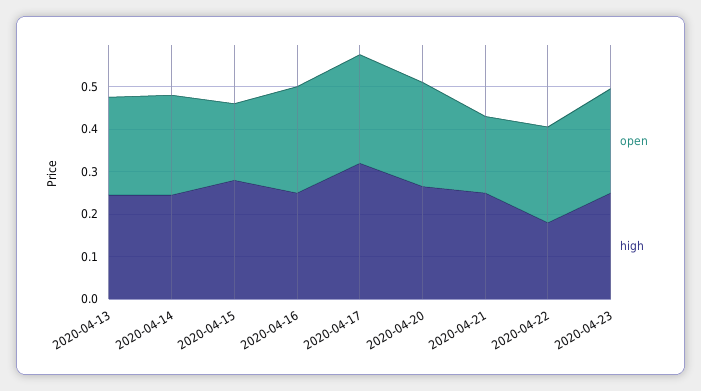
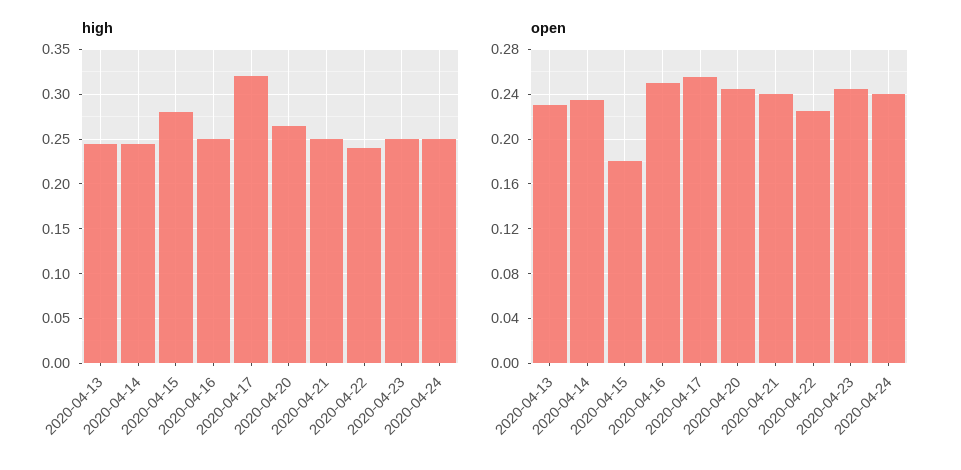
open, 2020-04-21: 0.18 -> 0.24
high, 2020-04-22: 0.18 -> 0.24
high, 2020-04-24: none -> 0.25
open, 2020-04-24: none -> 0.24

